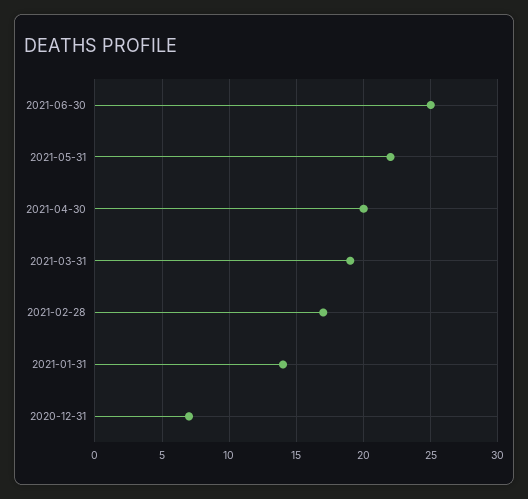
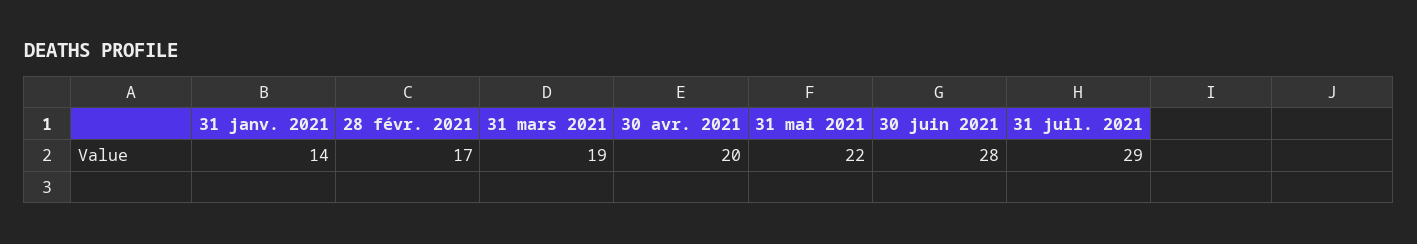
2021-06-30: 25 -> 28
2020-12-31: 7 -> none
31 juil. 2021: none -> 29

